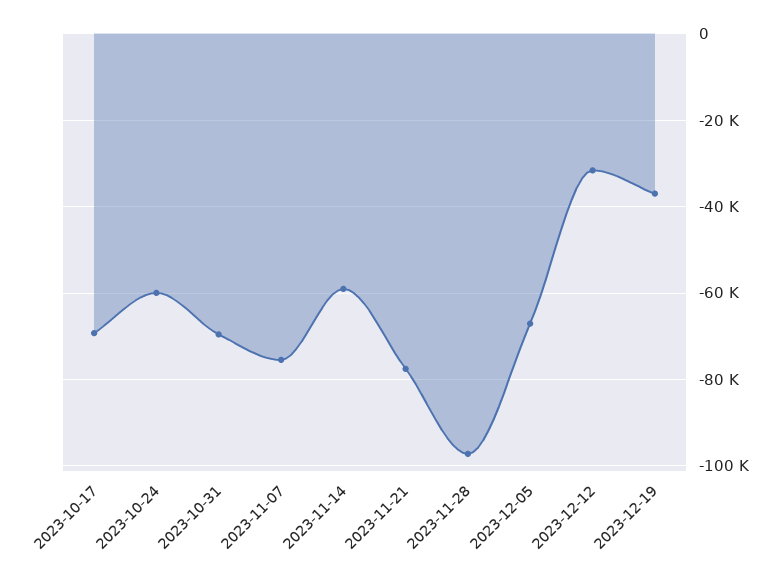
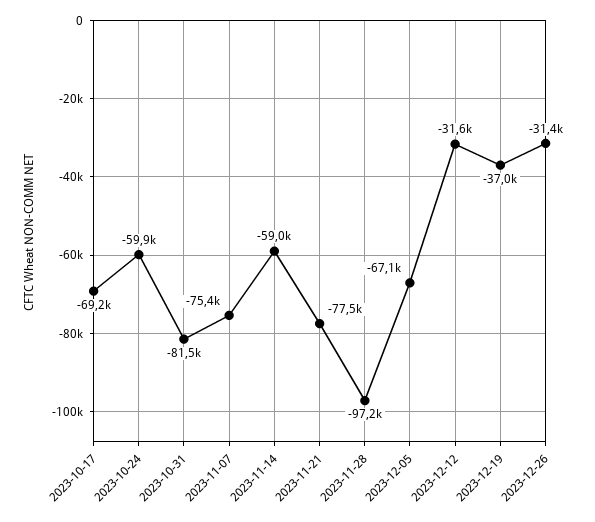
2023-10-31: -70000 -> -81500
2023-12-26: none -> -31400

